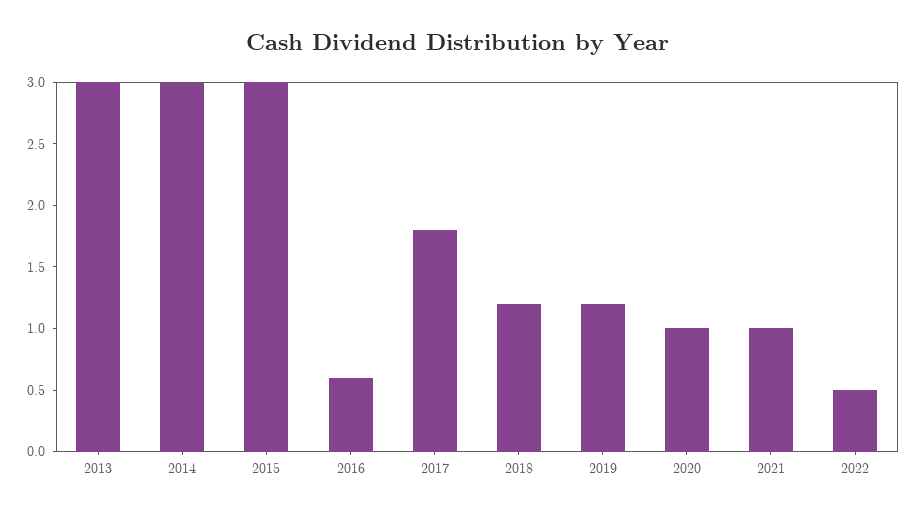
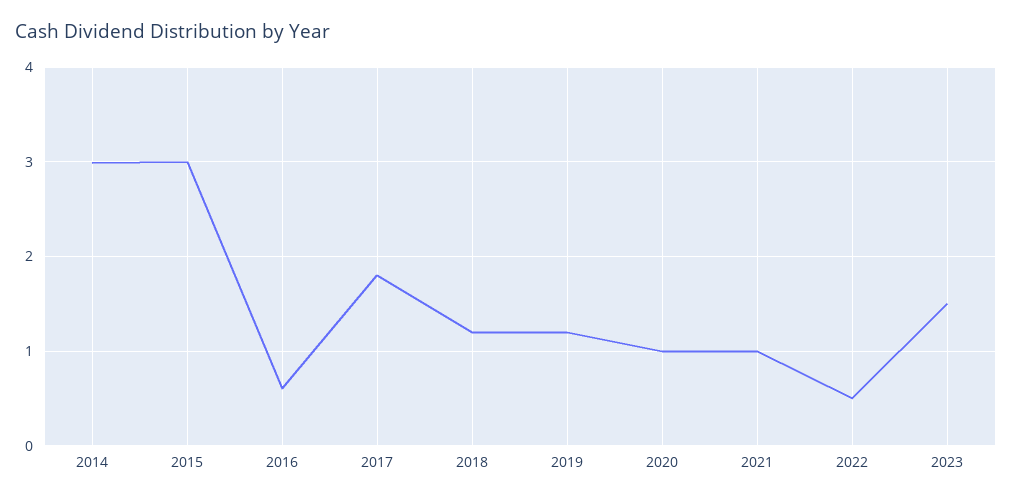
2013: 3 -> none
2023: none -> 1.5

